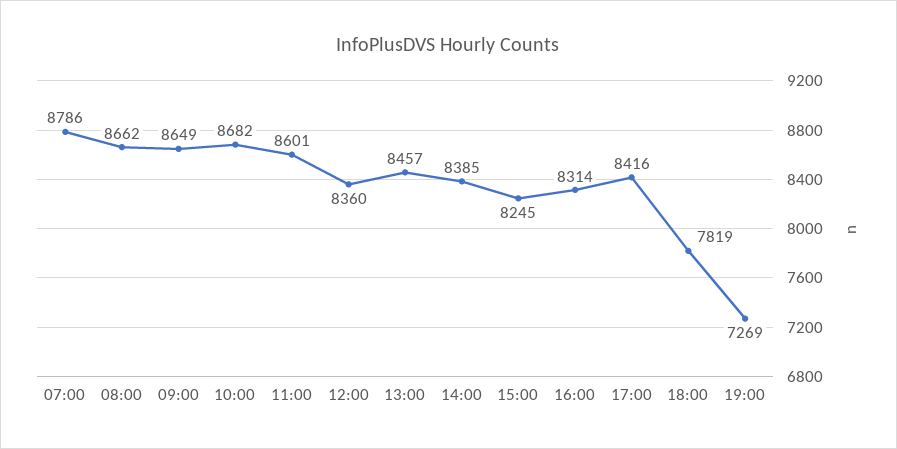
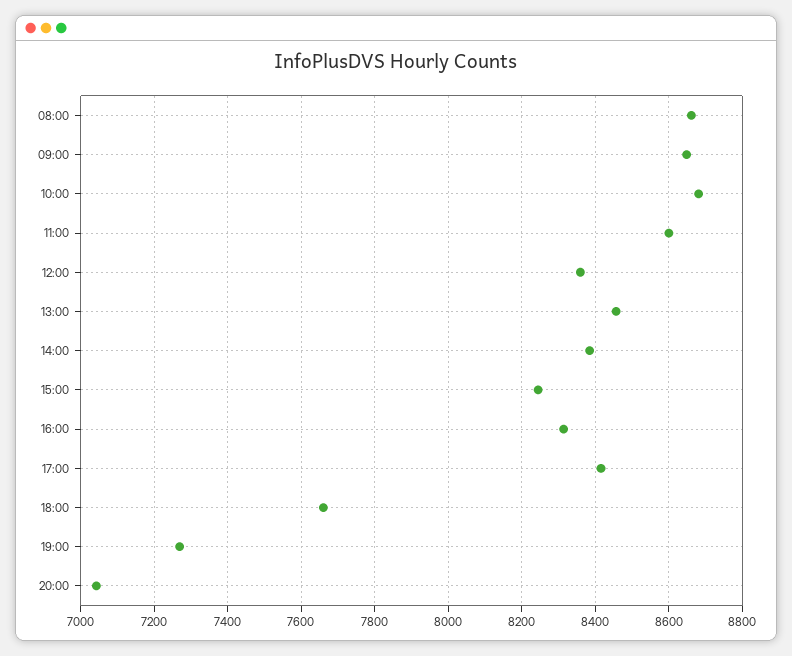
07:00: 8786 -> none
18:00: 7819 -> 7660
20:00: none -> 7040

